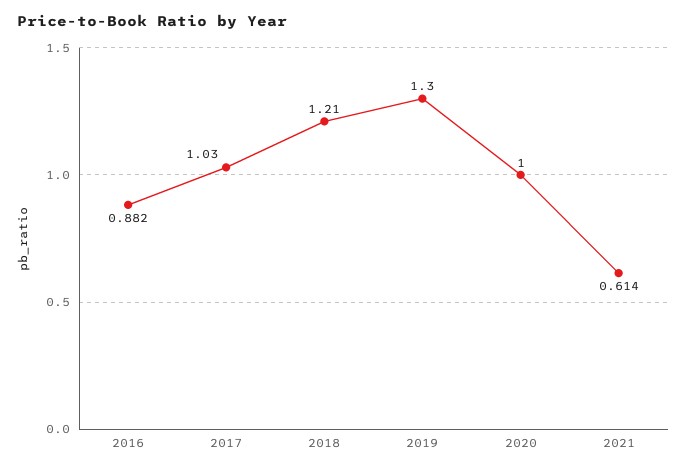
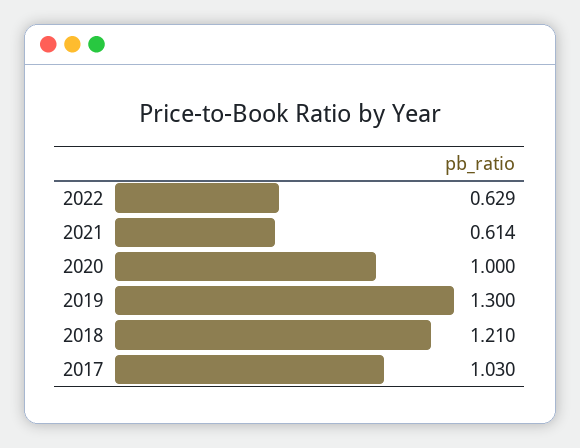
2016: 0.882 -> none
2022: none -> 0.629

